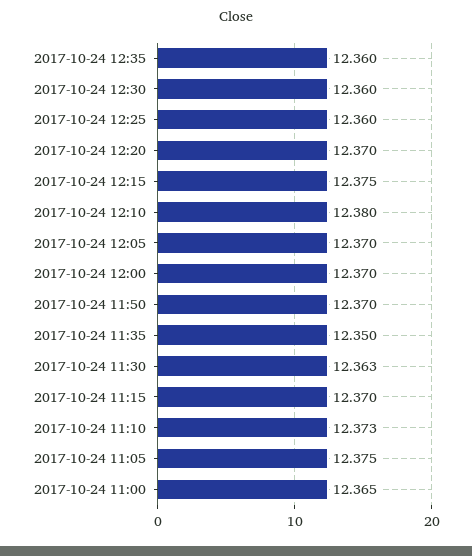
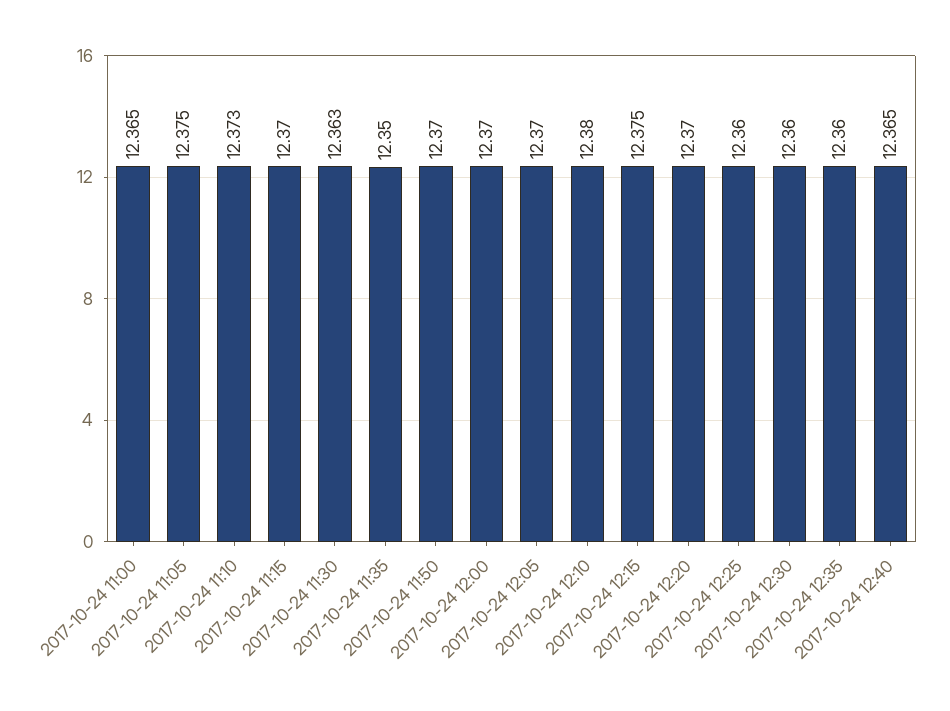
2017-10-24 12:40: none -> 12.365

